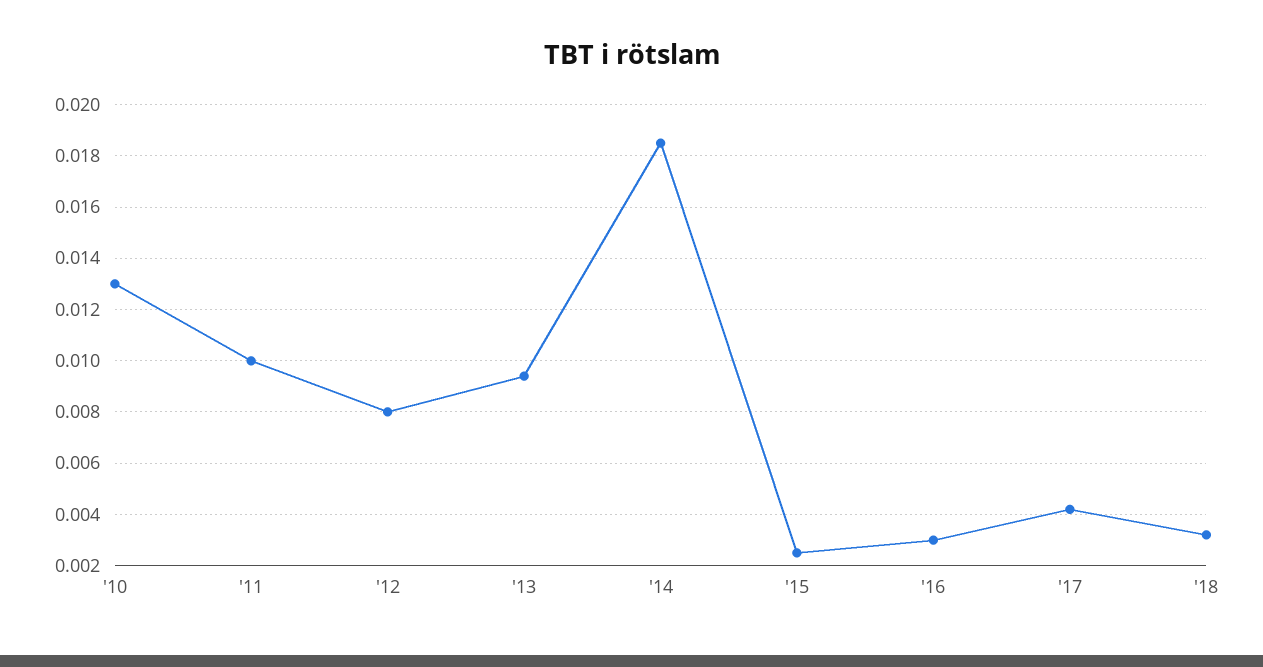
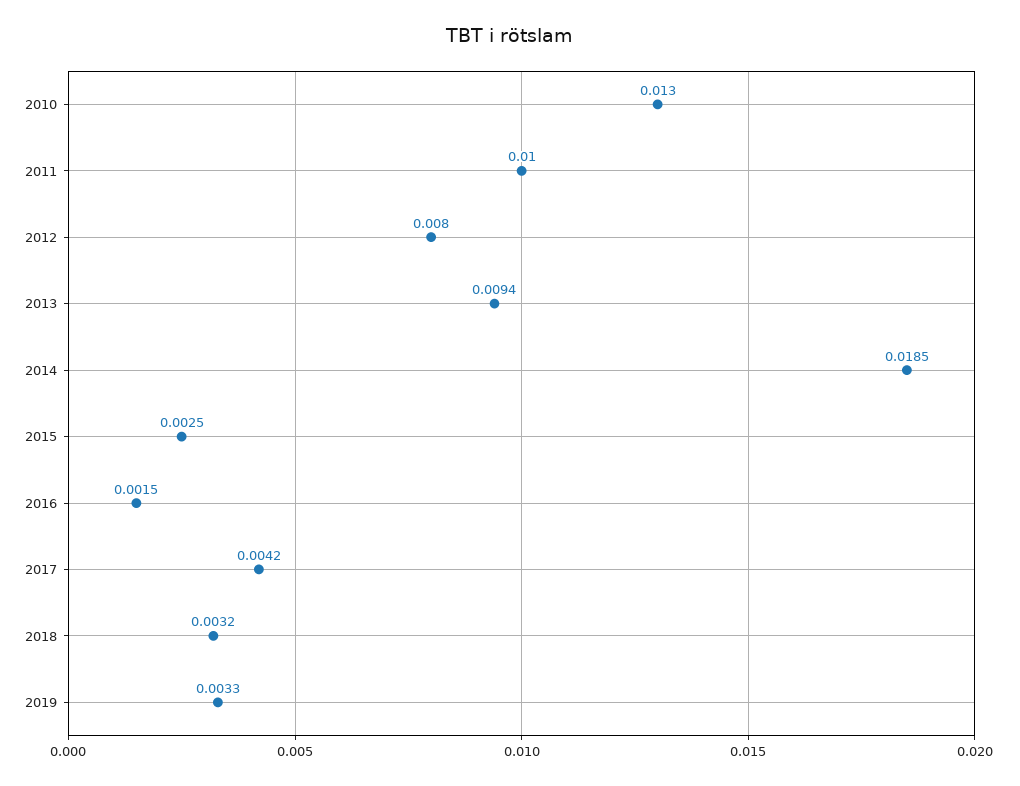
'16: 0.003 -> 0.0015
2019: none -> 0.0033

